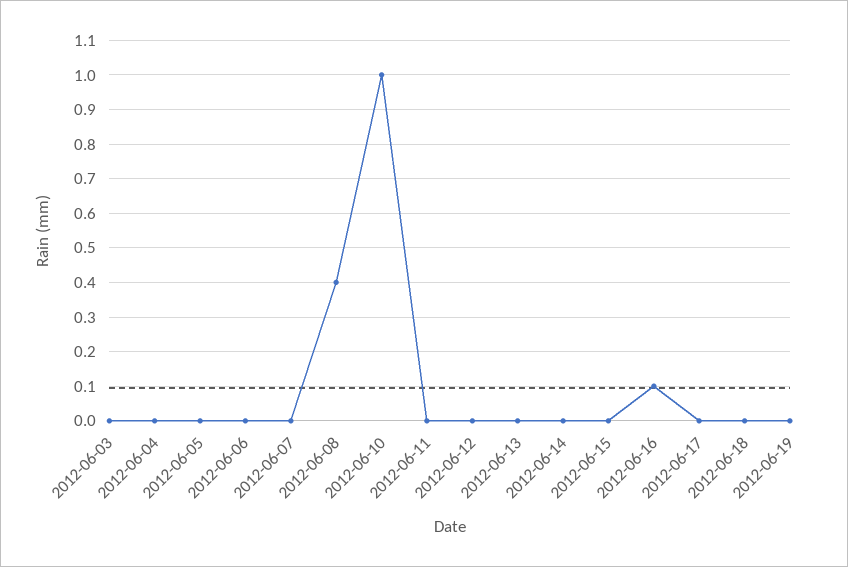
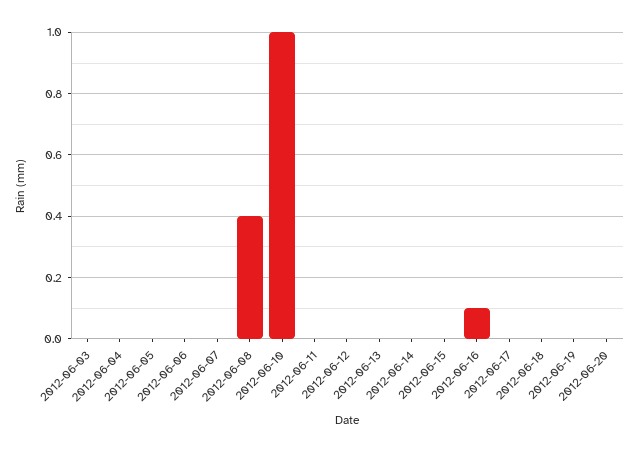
2012-06-20: none -> 0

